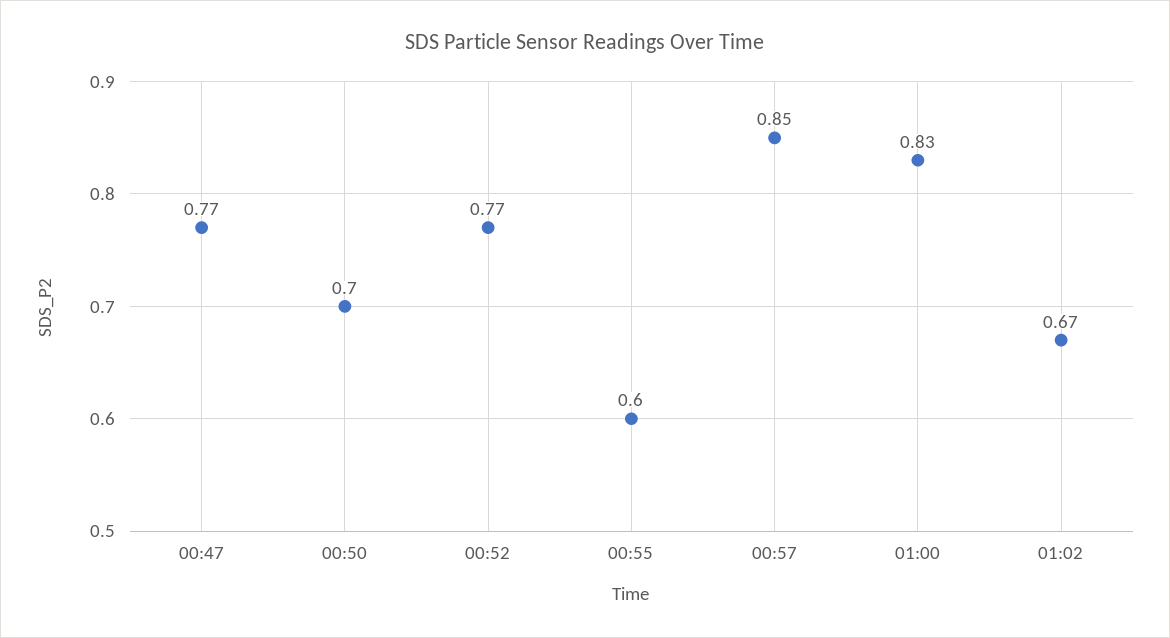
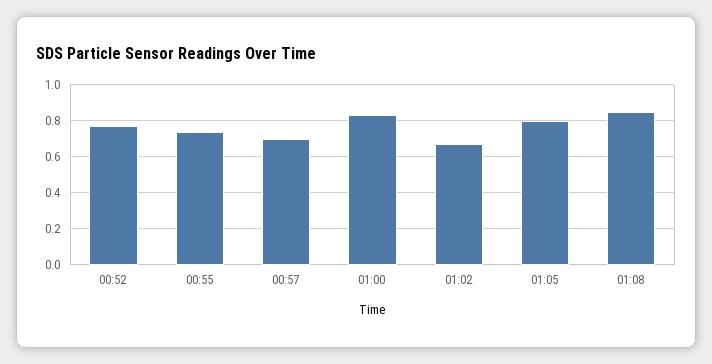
00:47: 0.77 -> none
00:50: 0.7 -> none
00:55: 0.6 -> 0.75
00:57: 0.85 -> 0.7
01:05: none -> 0.8
01:08: none -> 0.85

